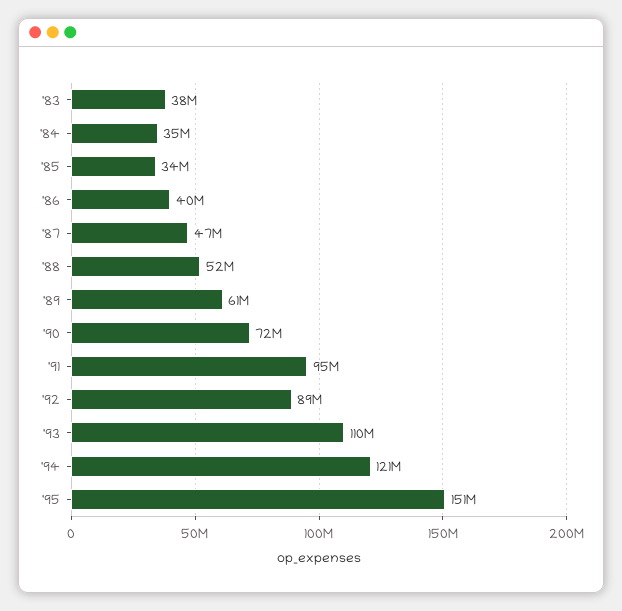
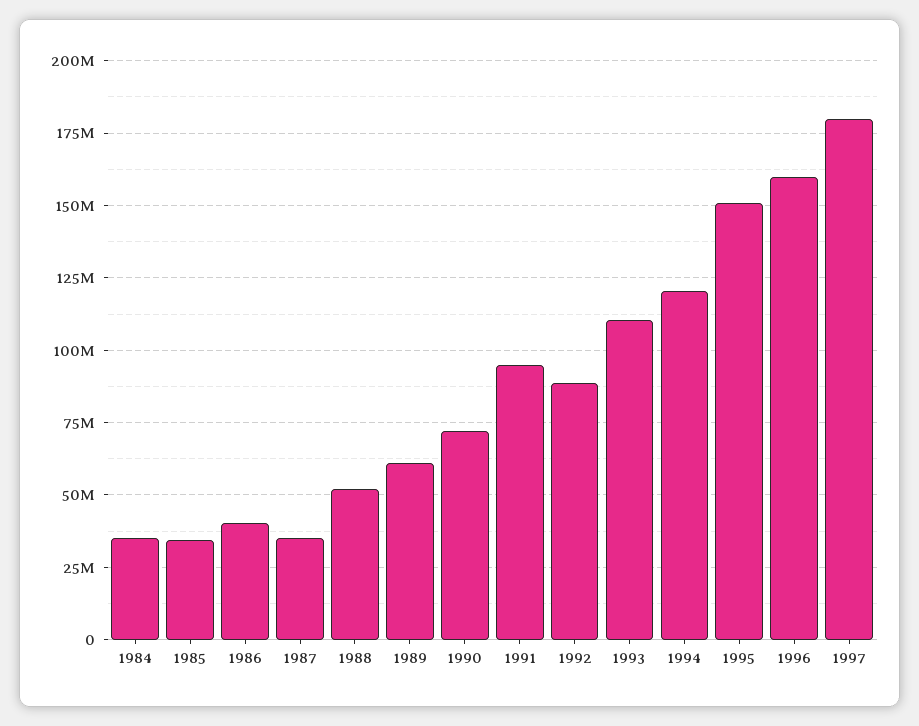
'83: 38000000 -> none
'87: 47000000 -> 35000000
1996: none -> 160000000
1997: none -> 180000000

